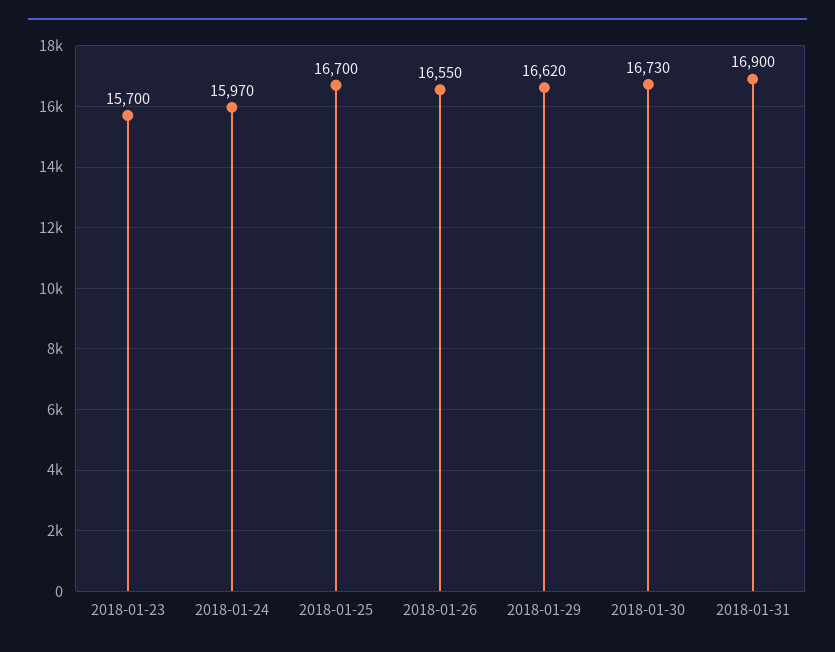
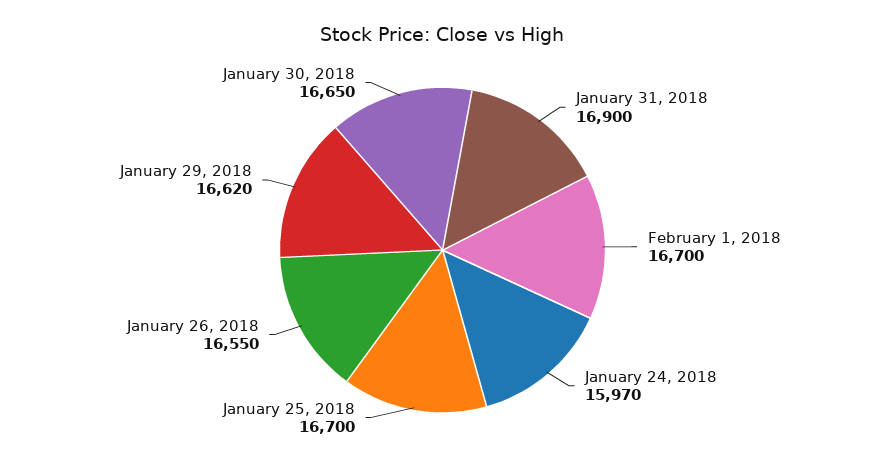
2018-01-23: 15700 -> none
2018-01-30: 16730 -> 16650
February 1, 2018: none -> 16700

